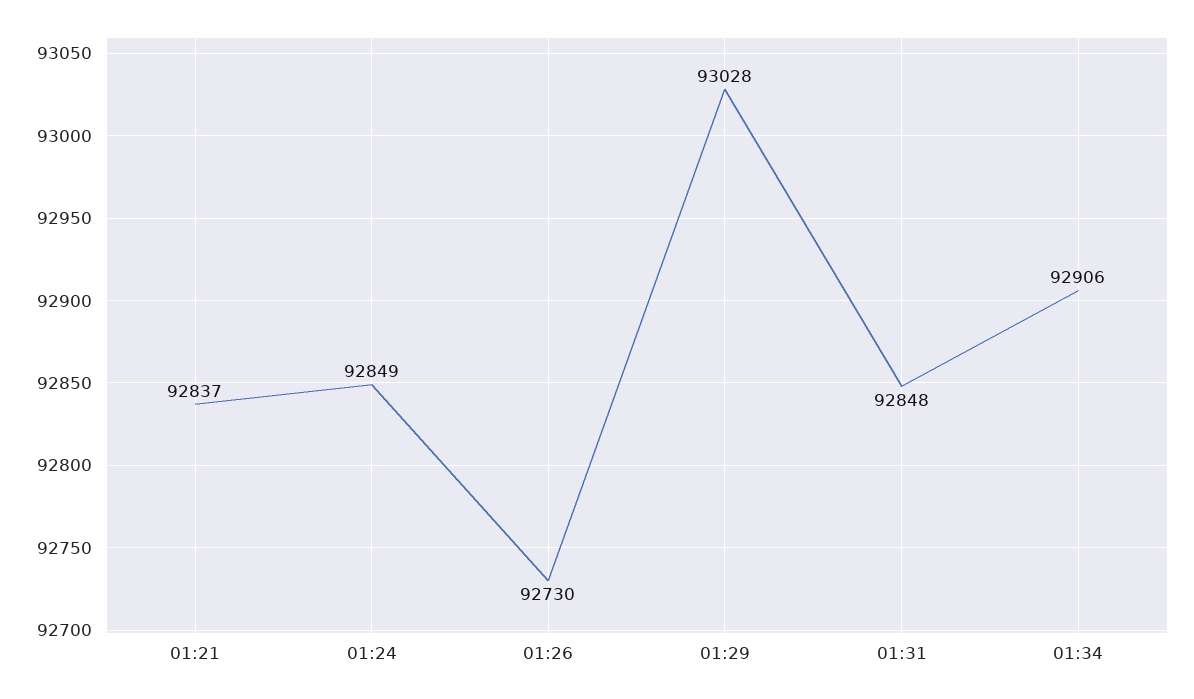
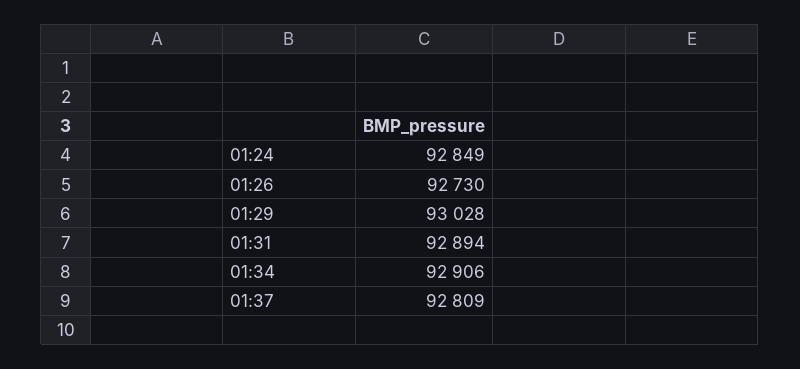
01:21: 92837 -> none
01:31: 92848 -> 92894
01:37: none -> 92809

